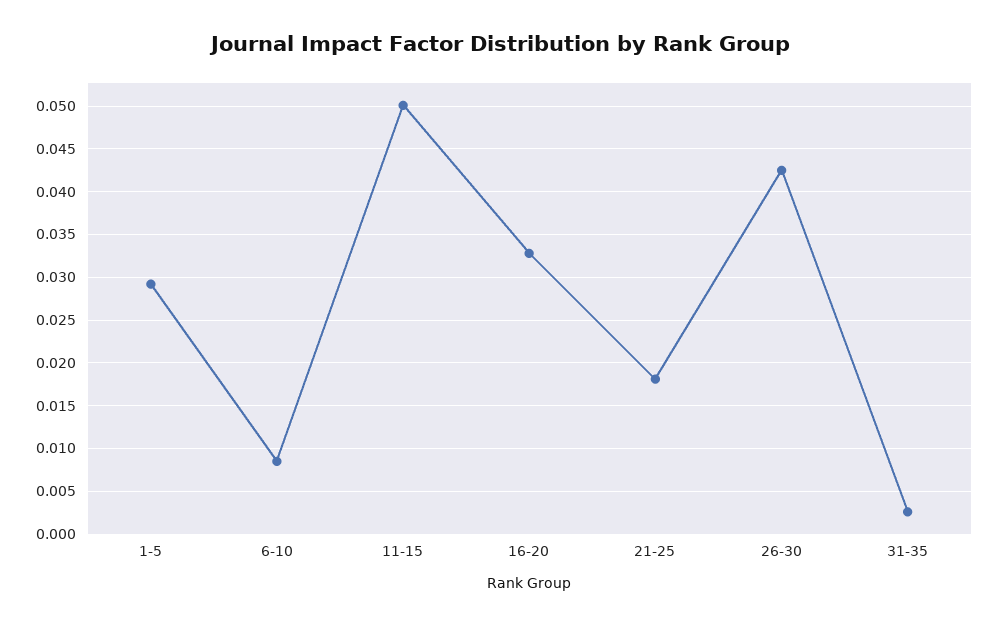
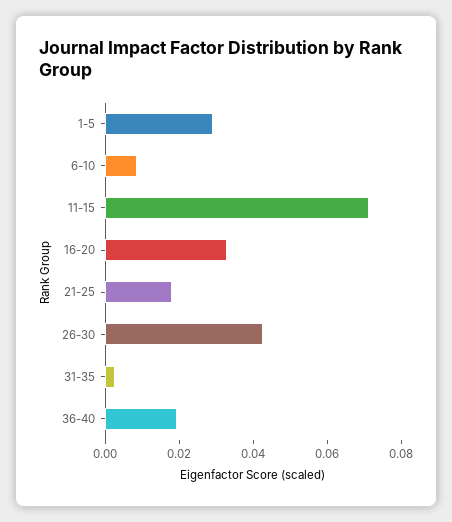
11-15: 0.05 -> 0.07
36-40: none -> 0.02

